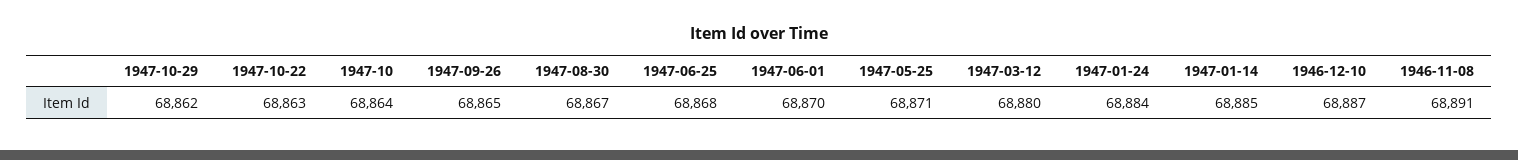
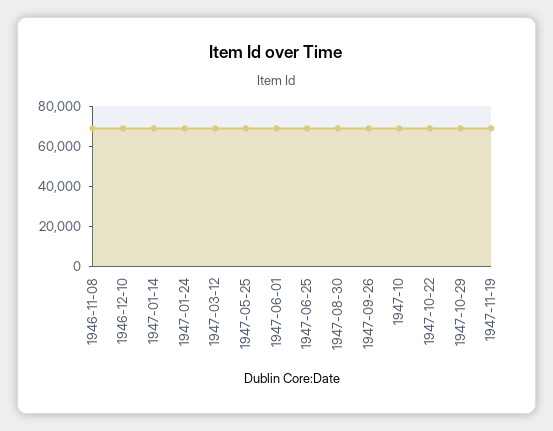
1947-11-19: none -> 70000

